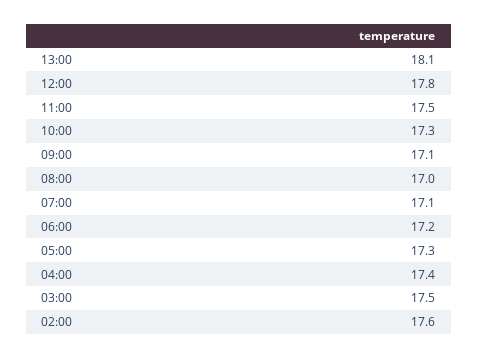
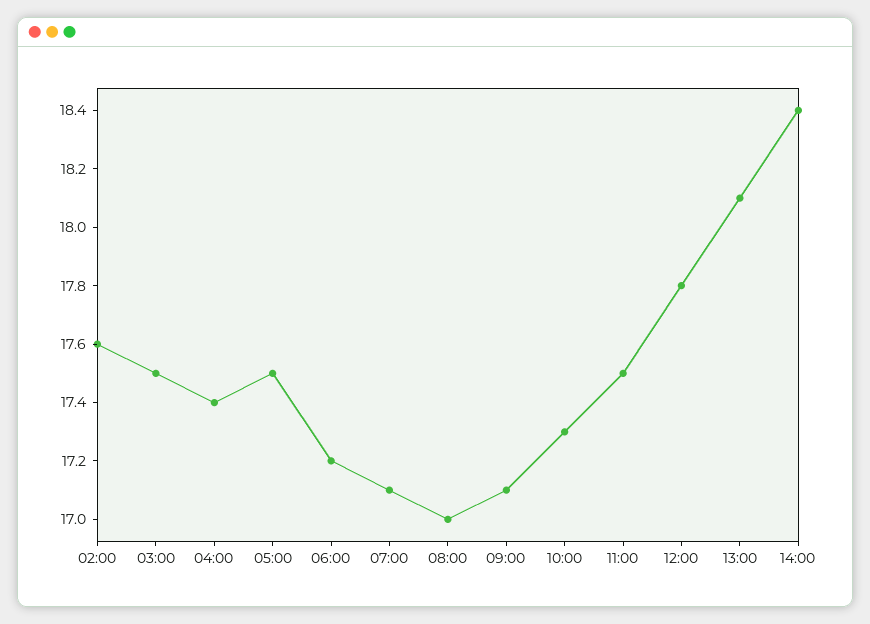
05:00: 17.3 -> 17.5
14:00: none -> 18.4

